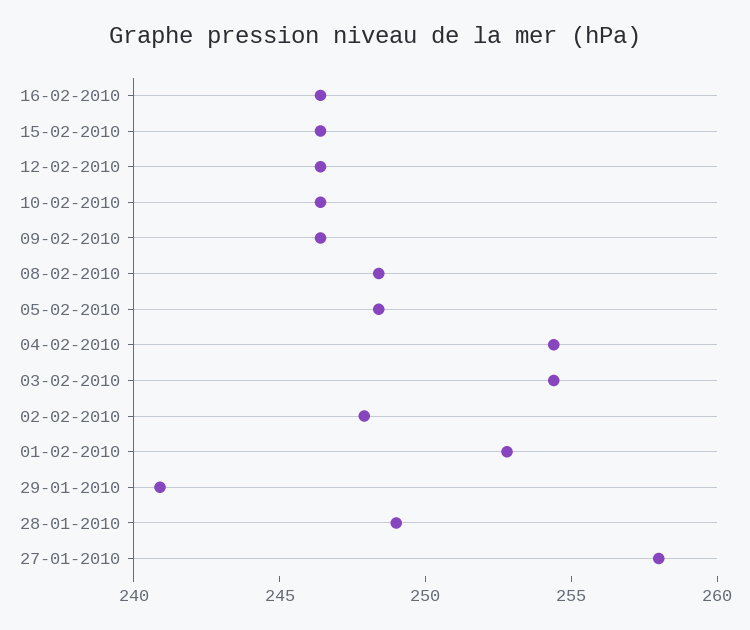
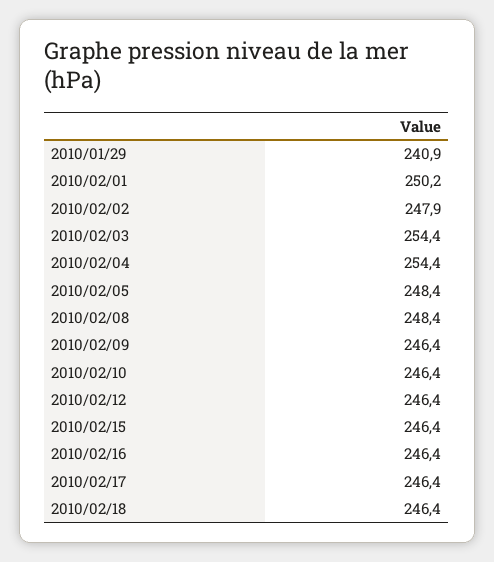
01-02-2010: 253 -> 250.2
28-01-2010: 249 -> none
27-01-2010: 258 -> none
2010/02/17: none -> 246.4
2010/02/18: none -> 246.4

